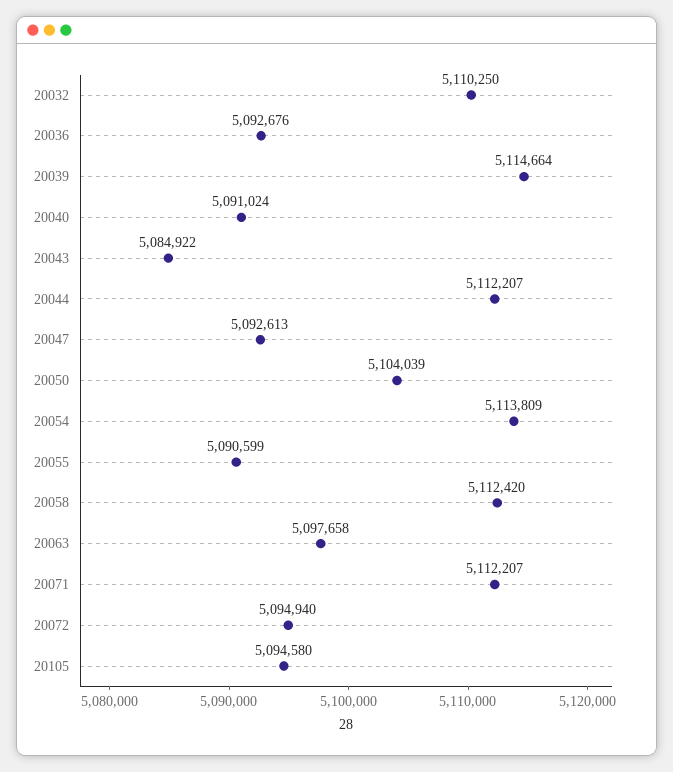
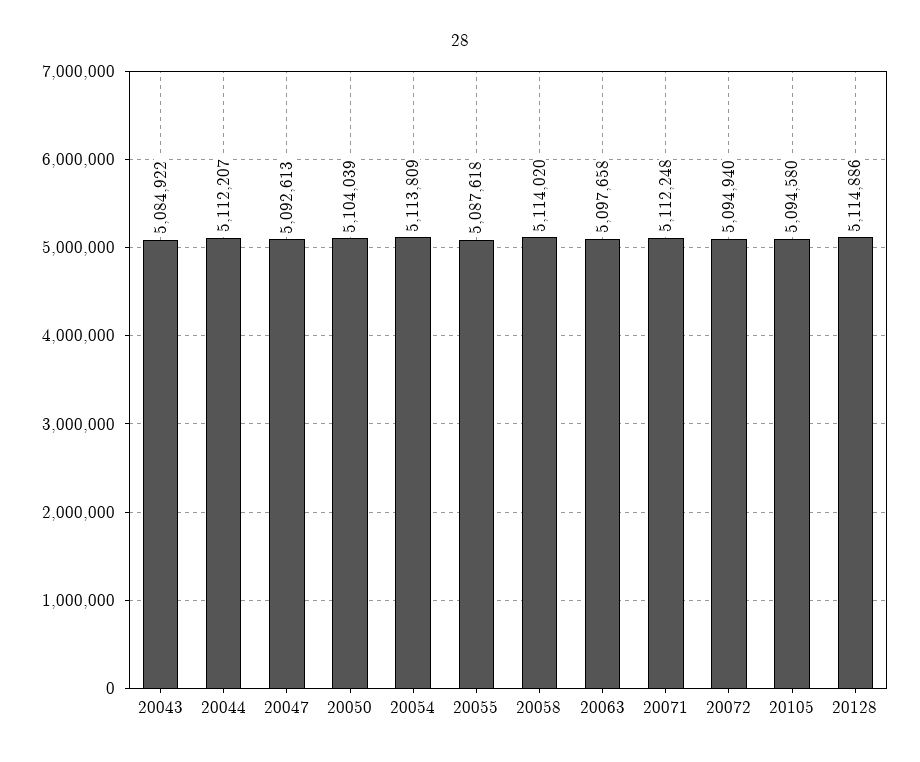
20032: 5110250 -> none
20036: 5092676 -> none
20039: 5114664 -> none
20040: 5091024 -> none
20055: 5090599 -> 5087618
20058: 5112420 -> 5114020
20071: 5112207 -> 5112248
20128: none -> 5114886

